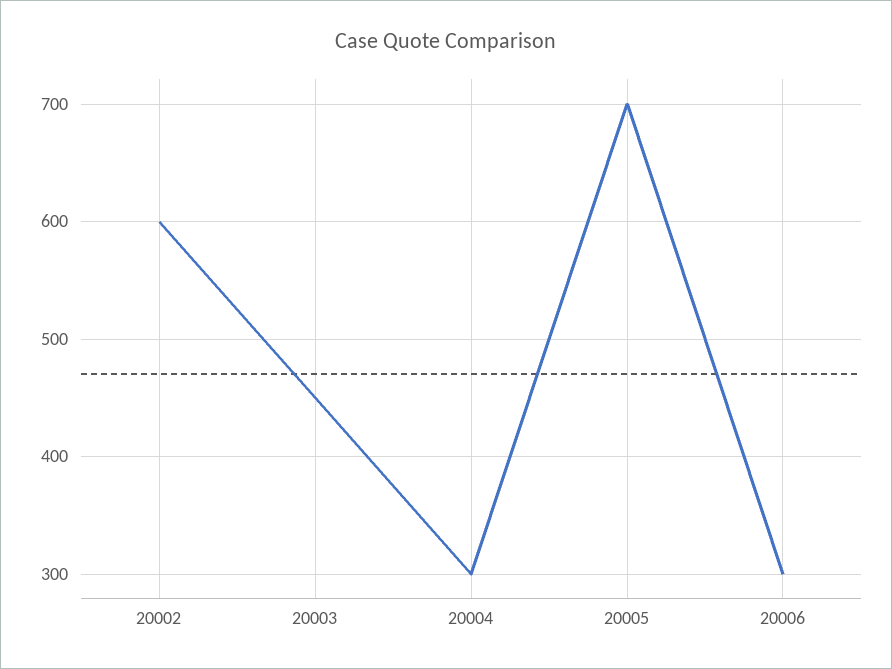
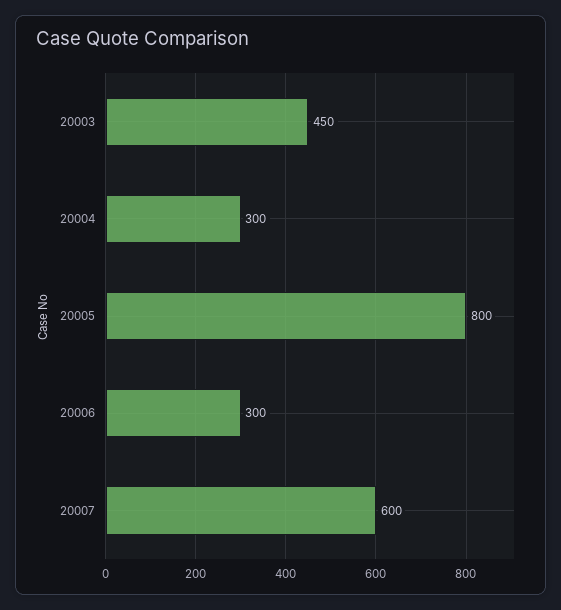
20002: 600 -> none
20005: 700 -> 800
20007: none -> 600

